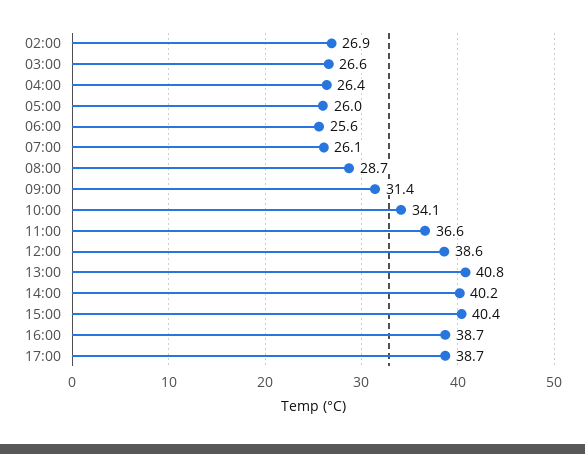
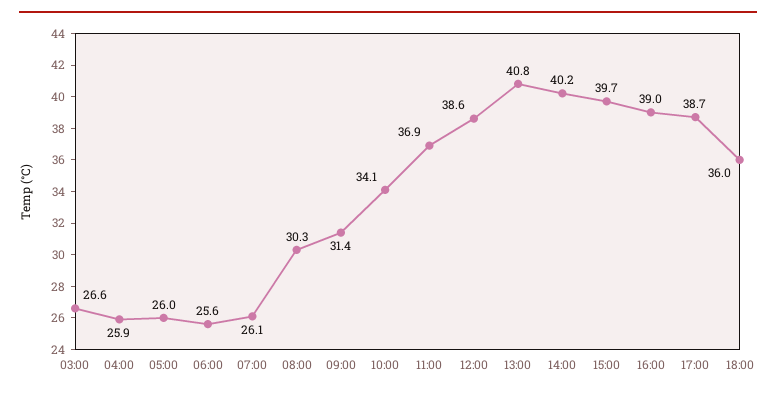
02:00: 26.9 -> none
04:00: 26.4 -> 25.9
08:00: 28.7 -> 30.3
11:00: 36.6 -> 36.9
15:00: 40.4 -> 39.7
16:00: 38.7 -> 39
18:00: none -> 36

